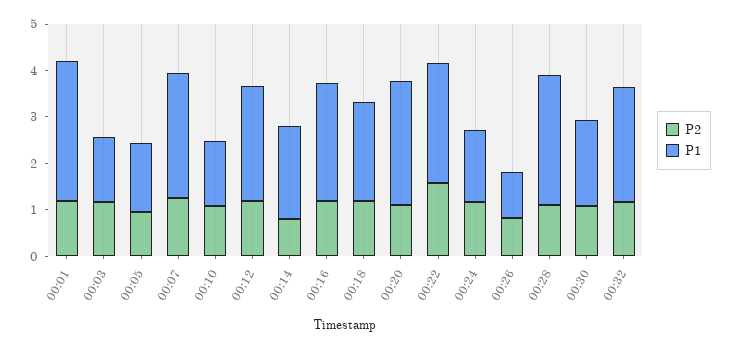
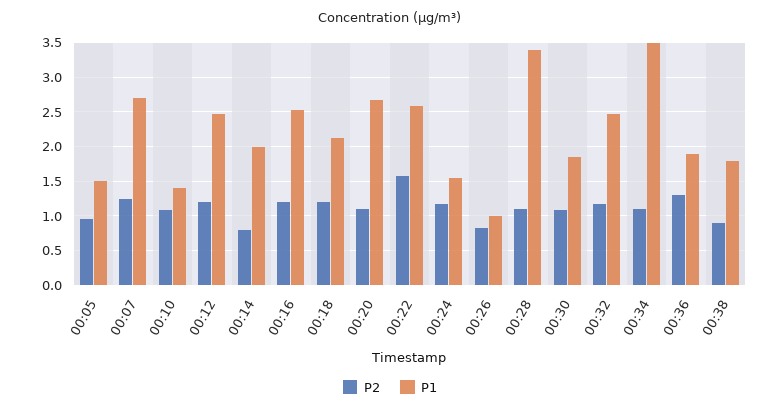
P2, 00:01: 1.2 -> none
P1, 00:01: 3 -> none
P2, 00:03: 1.2 -> none
P1, 00:03: 1.4 -> none
P1, 00:28: 2.8 -> 3.4
P2, 00:34: none -> 1.1
P1, 00:34: none -> 3.5
P2, 00:36: none -> 1.3
P1, 00:36: none -> 1.9
P2, 00:38: none -> 0.9
P1, 00:38: none -> 1.8

